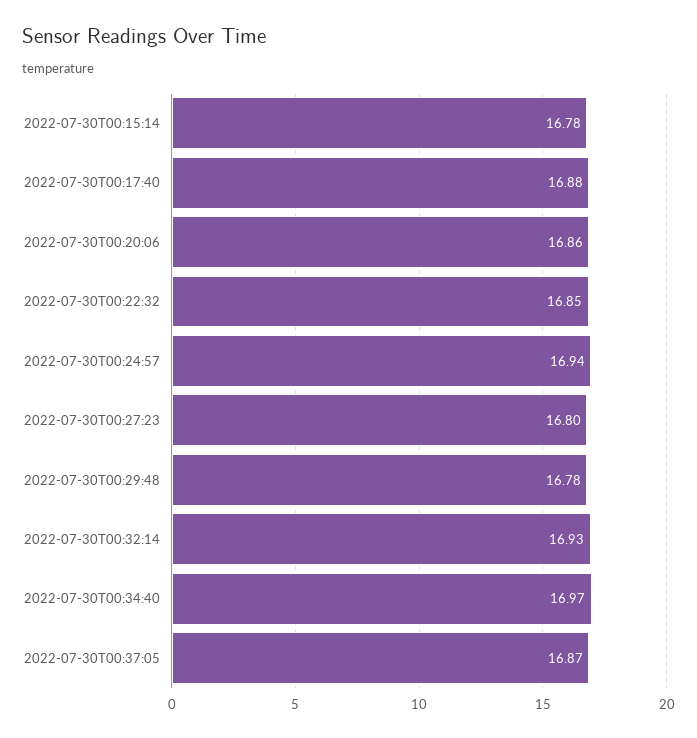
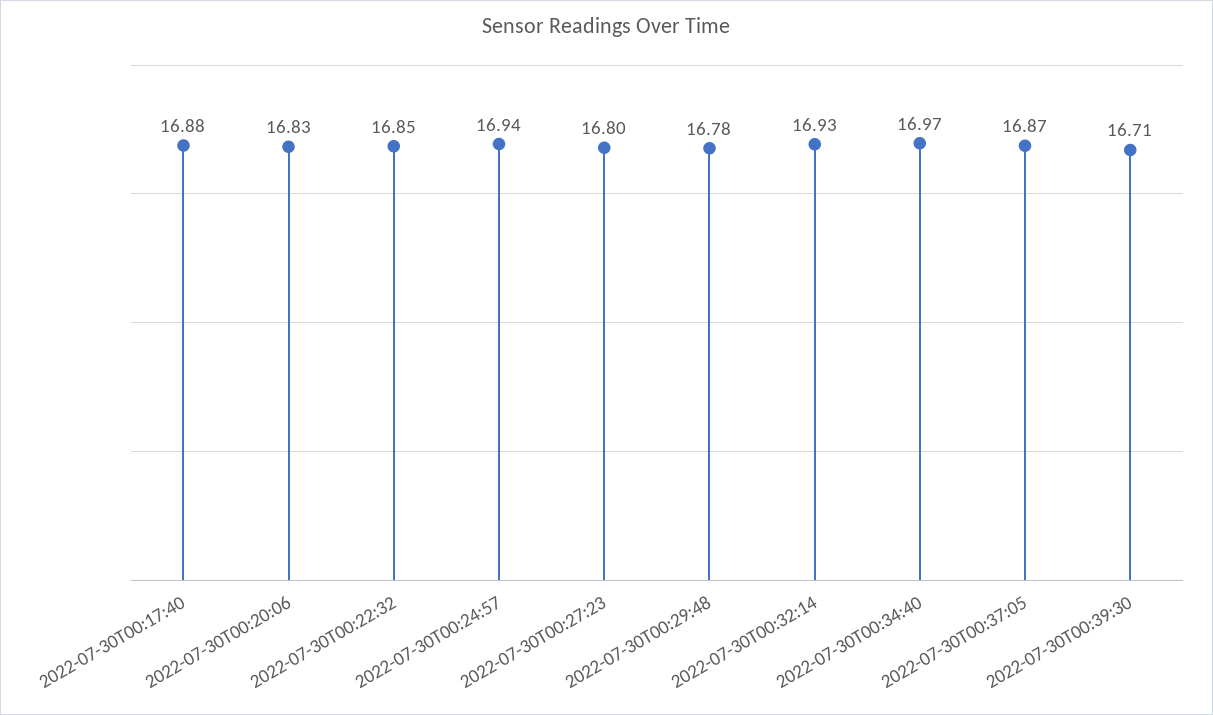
2022-07-30T00:15:14: 16.78 -> none
2022-07-30T00:20:06: 16.86 -> 16.83
2022-07-30T00:39:30: none -> 16.71

